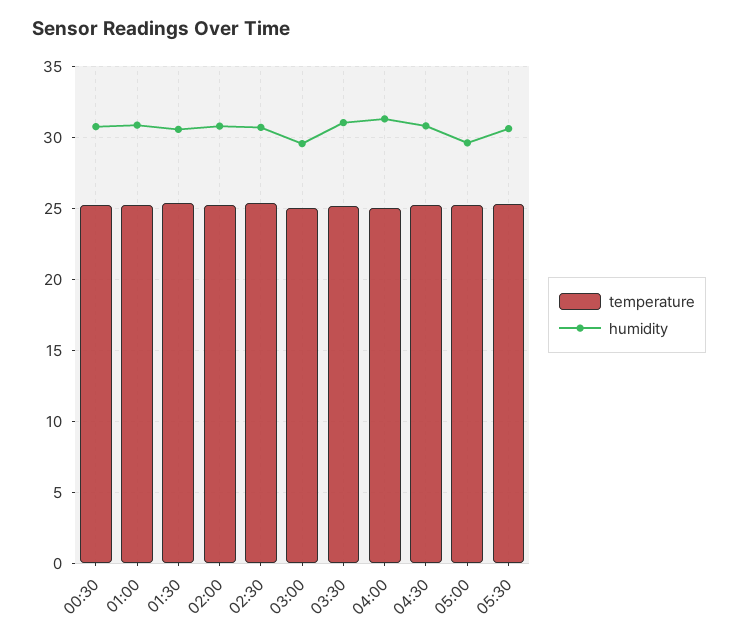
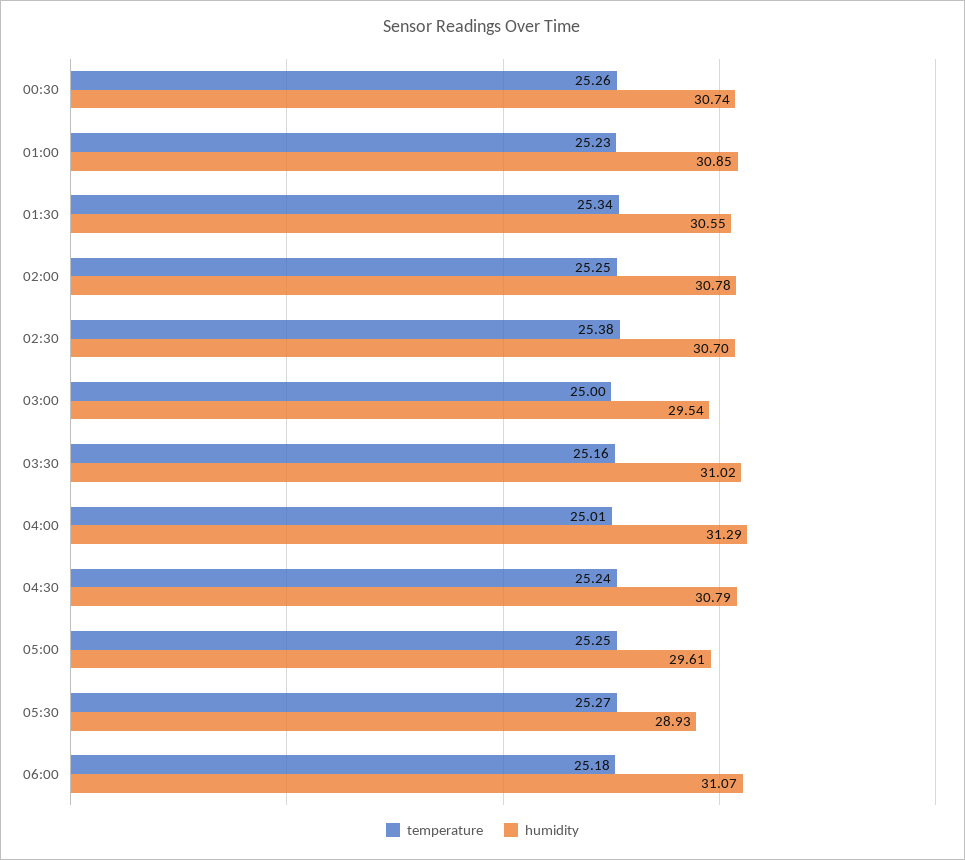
humidity, 05:30: 30.5 -> 28.93
temperature, 06:00: none -> 25.18
humidity, 06:00: none -> 31.07

